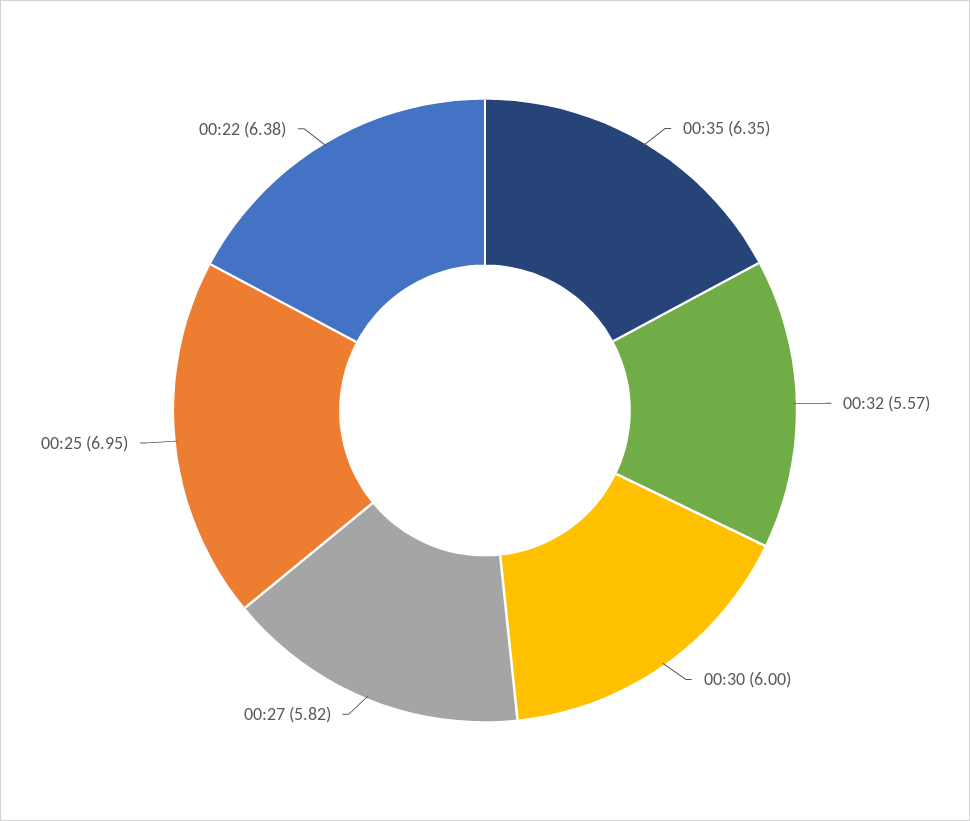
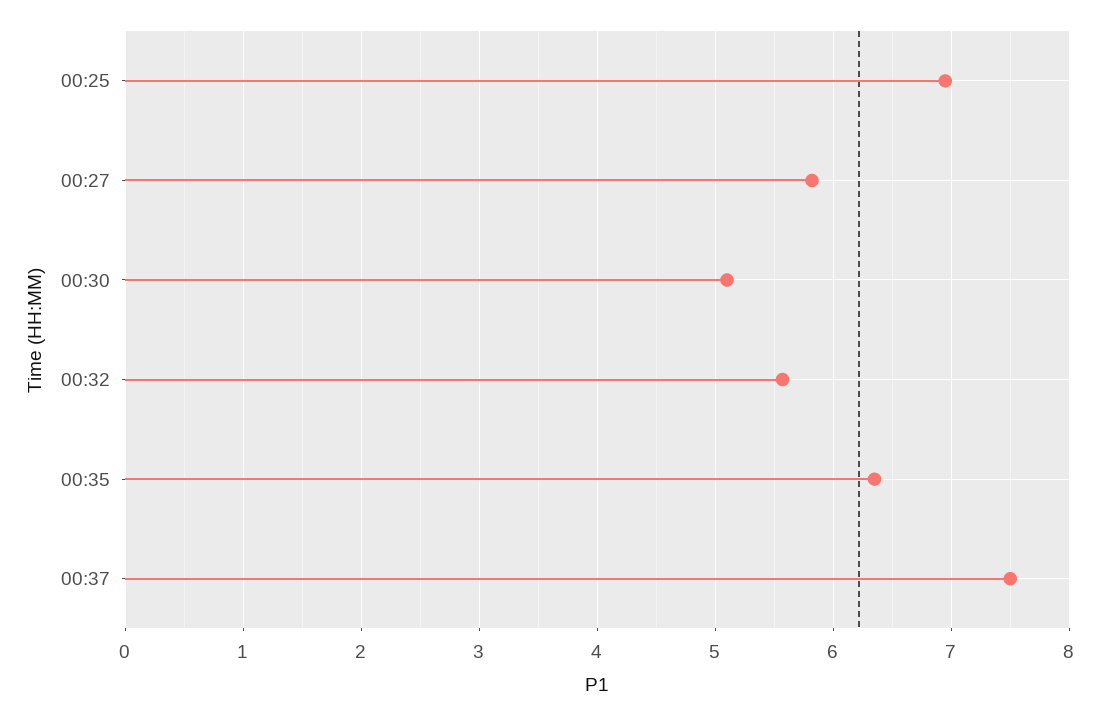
00:30: 6 -> 5.1
00:22: 6.38 -> none
00:37: none -> 7.5

